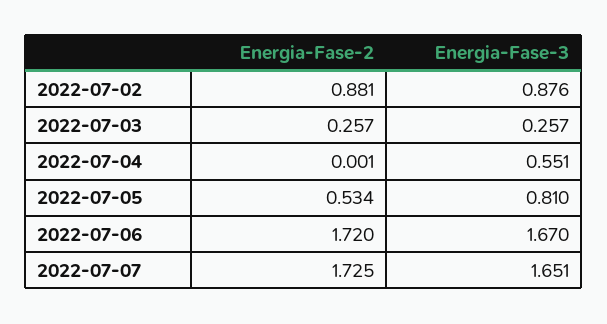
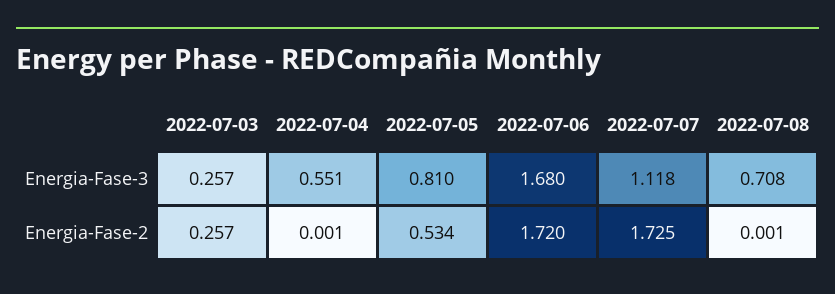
Energia-Fase-2, 2022-07-02: 0.881 -> none
Energia-Fase-3, 2022-07-02: 0.876 -> none
Energia-Fase-3, 2022-07-06: 1.67 -> 1.68
Energia-Fase-3, 2022-07-07: 1.651 -> 1.118
Energia-Fase-3, 2022-07-08: none -> 0.708
Energia-Fase-2, 2022-07-08: none -> 0.001

